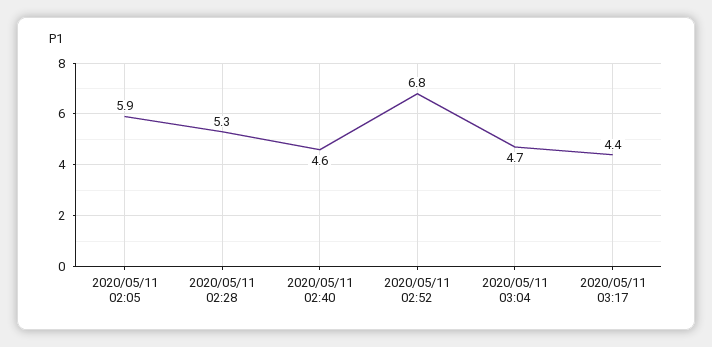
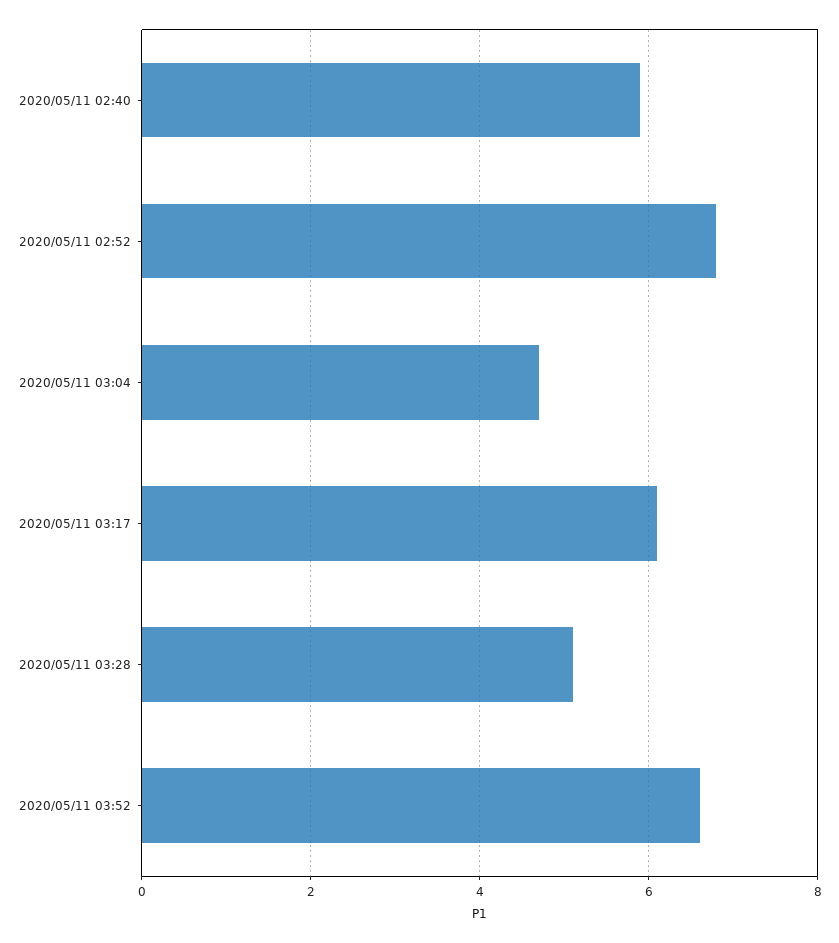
2020/05/11 02:05: 5.9 -> none
2020/05/11 02:28: 5.3 -> none
2020/05/11 02:40: 4.6 -> 6
2020/05/11 03:17: 4.4 -> 6
2020/05/11 03:28: none -> 5
2020/05/11 03:52: none -> 6.5

